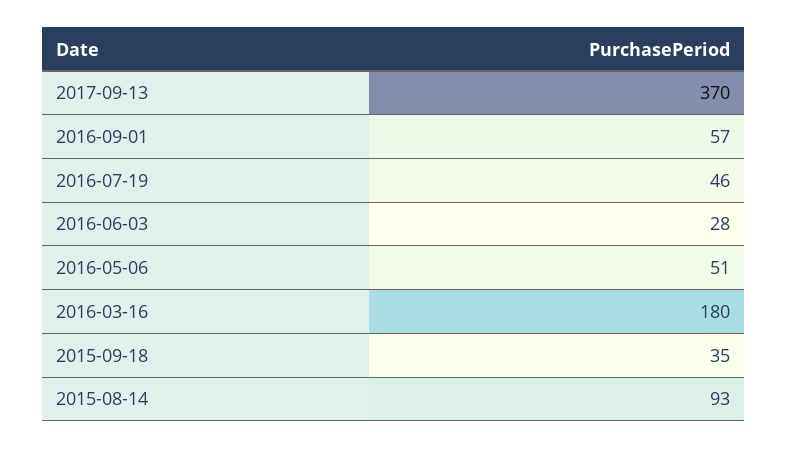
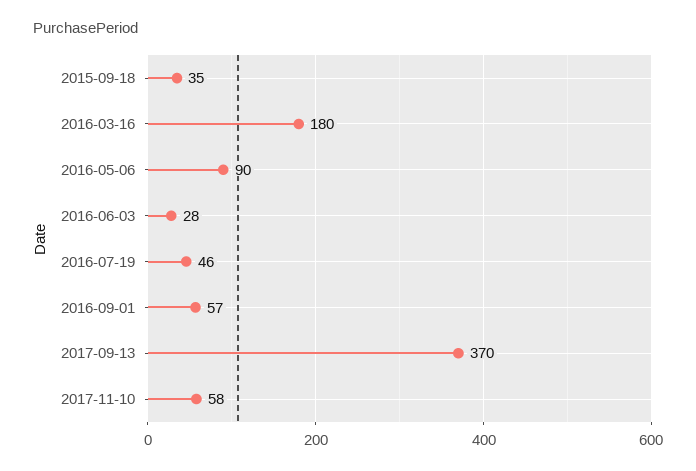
2016-05-06: 51 -> 90
2015-08-14: 93 -> none
2017-11-10: none -> 58

